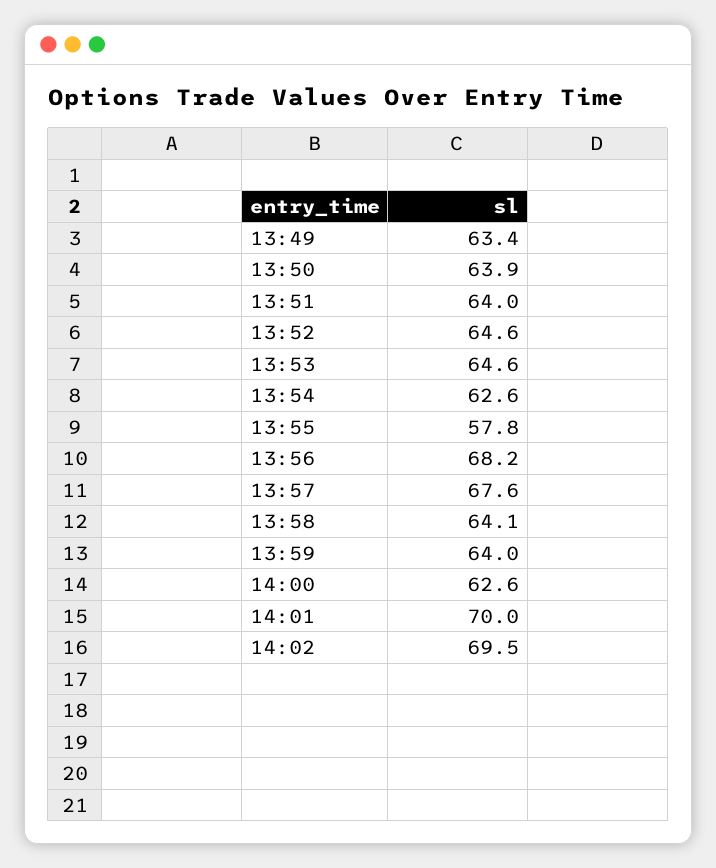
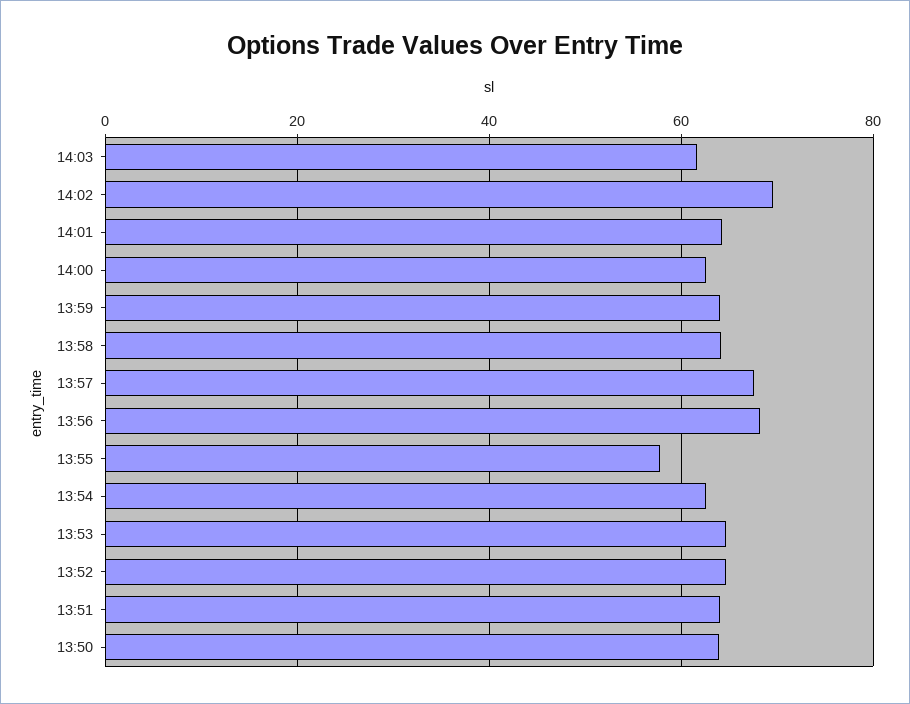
13:49: 63.4 -> none
14:01: 70 -> 64
14:03: none -> 62

